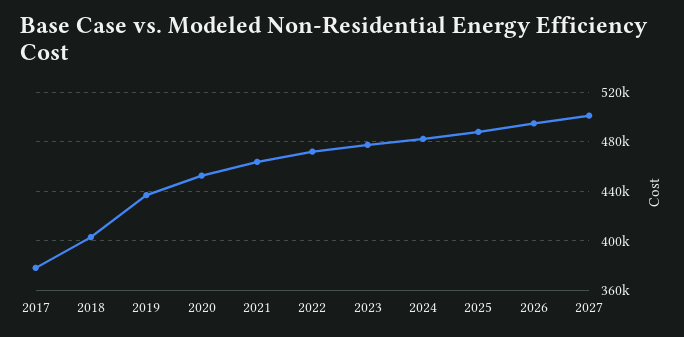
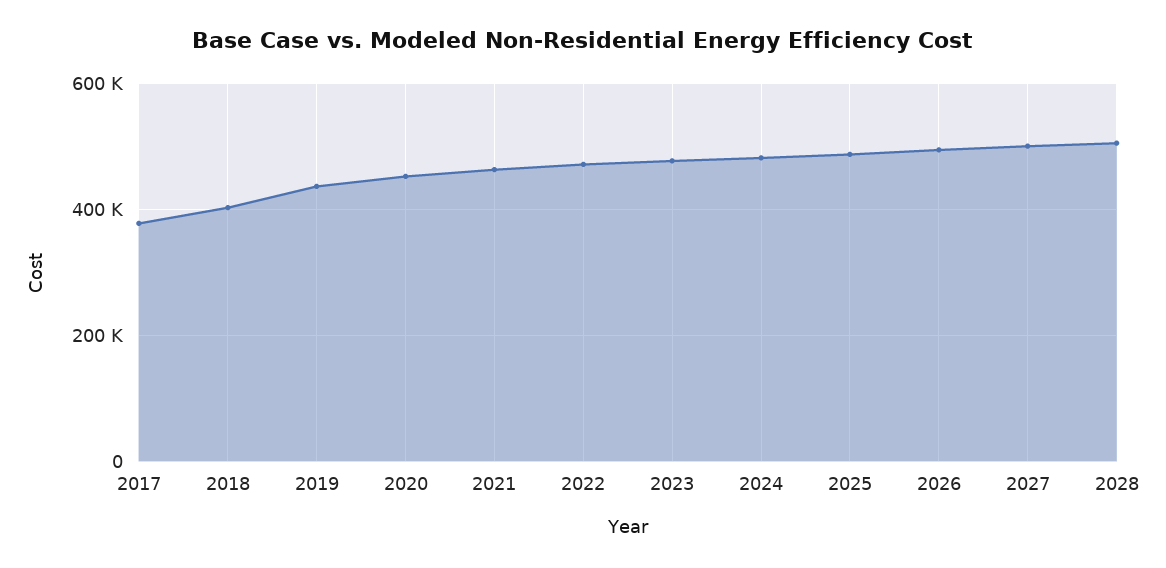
2028: none -> 500000

